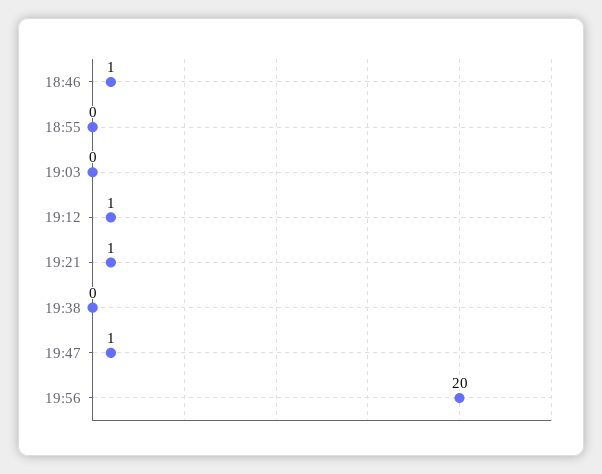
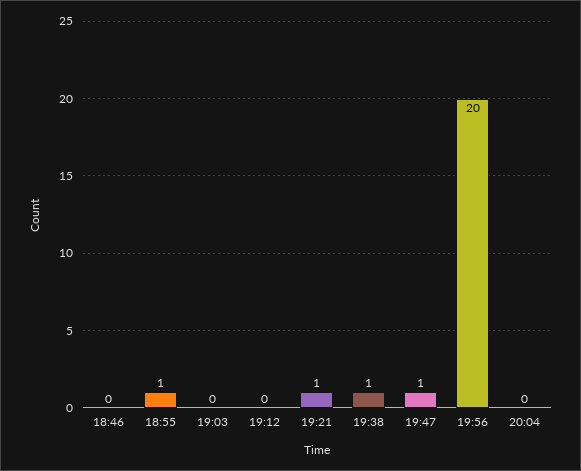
18:46: 1 -> 0
18:55: 0 -> 1
19:12: 1 -> 0
19:38: 0 -> 1
20:04: none -> 0

